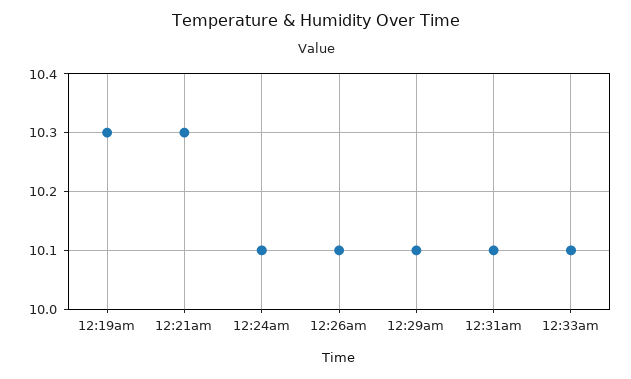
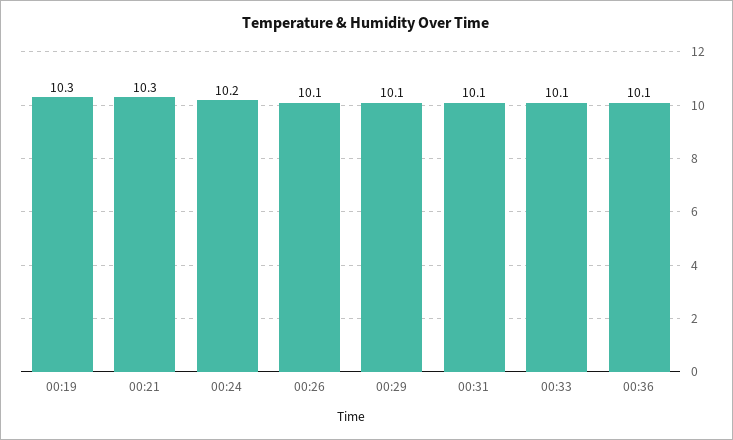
12:24am: 10.1 -> 10.2
00:36: none -> 10.1

